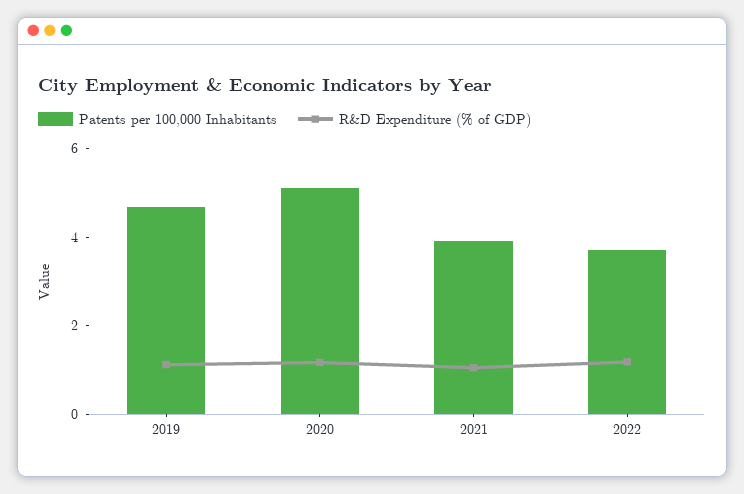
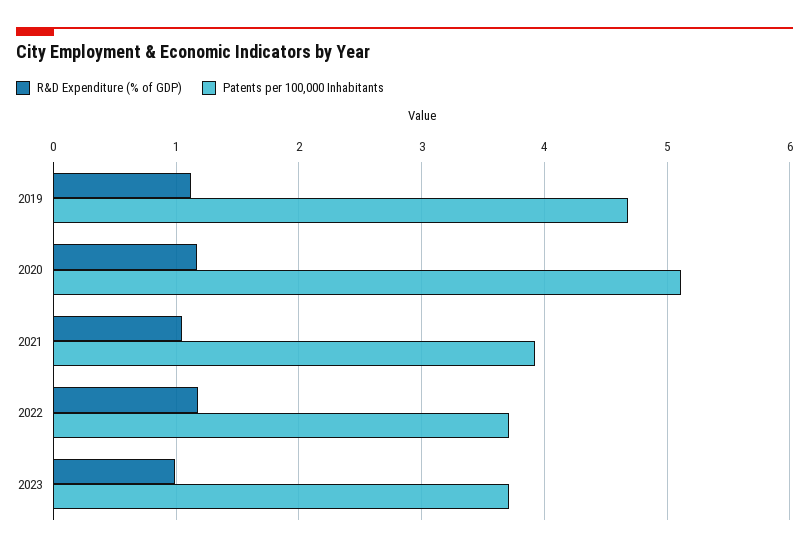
R&D Expenditure (% of GDP), 2023: none -> 1
Patents per 100,000 Inhabitants, 2023: none -> 3.7

